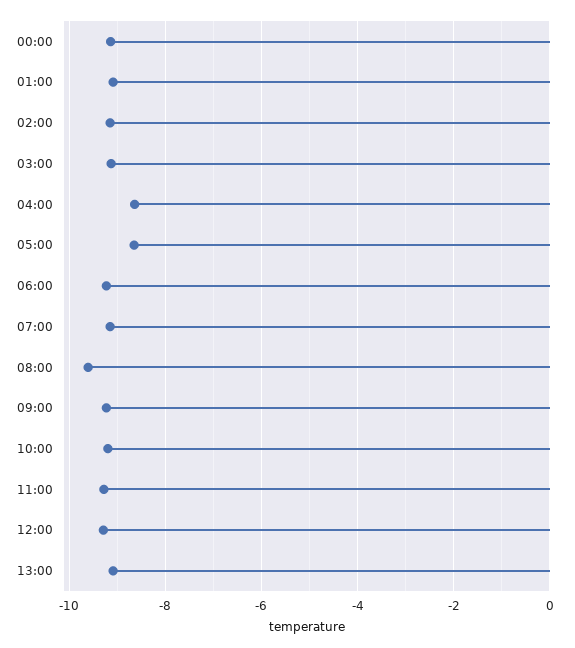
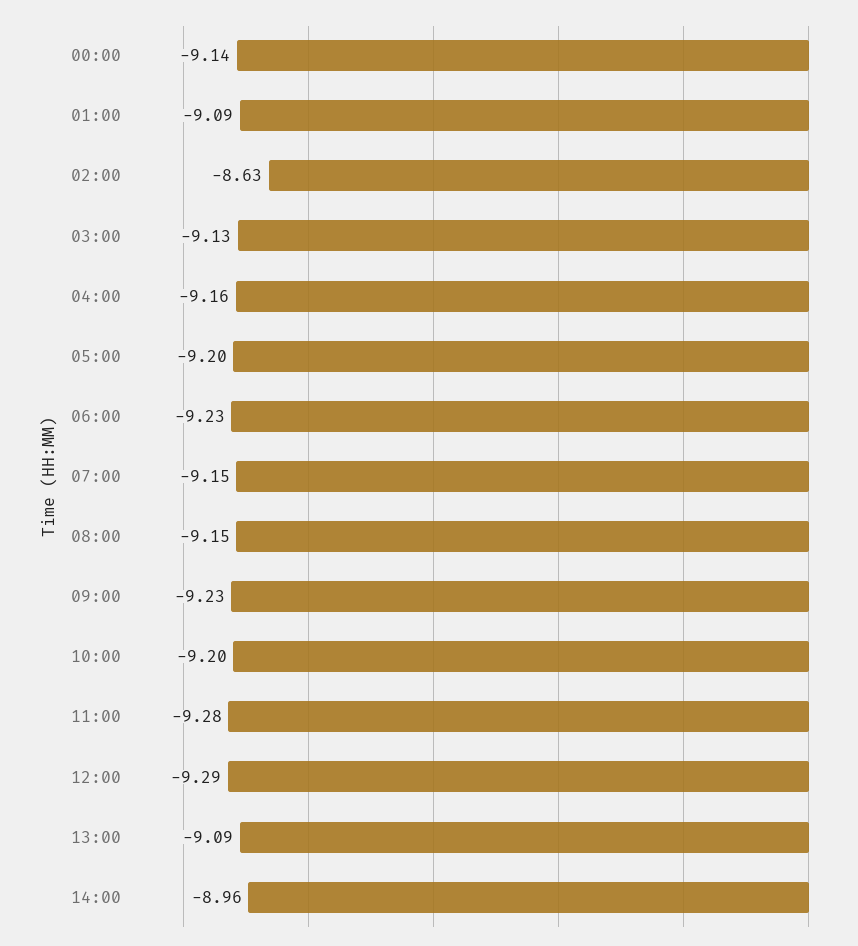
02:00: -9.2 -> -8.63
04:00: -8.6 -> -9.16
05:00: -8.6 -> -9.2
08:00: -9.6 -> -9.15
14:00: none -> -8.96

